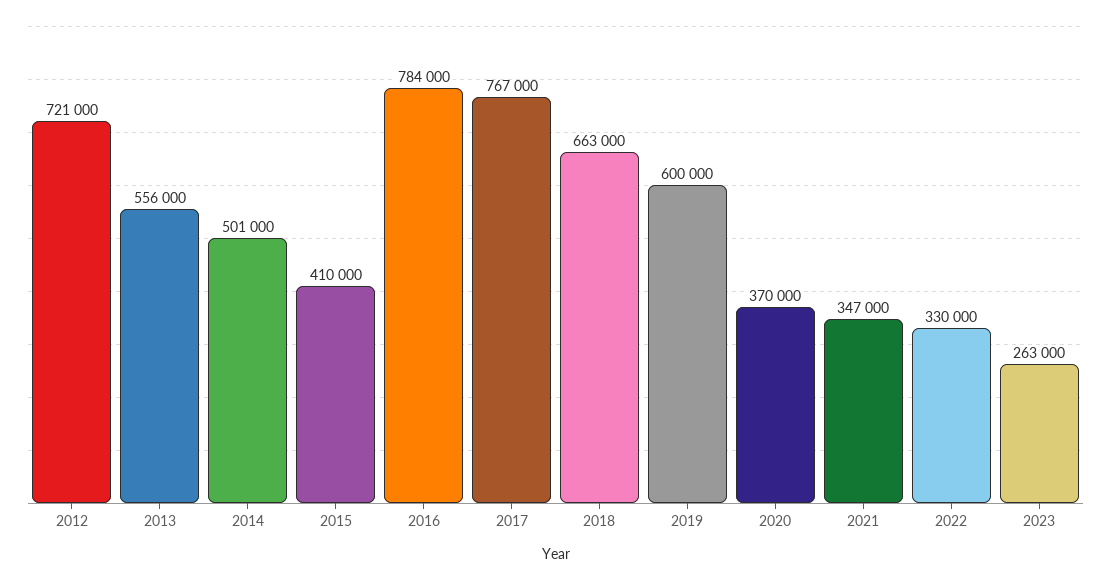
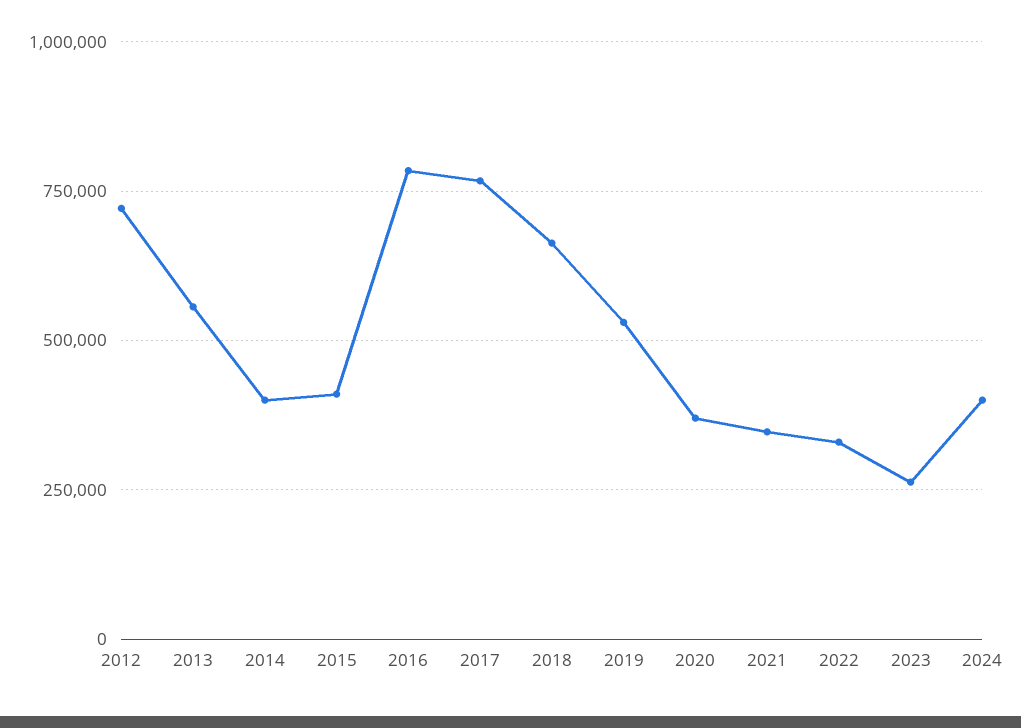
2014: 501000 -> 400000
2019: 600000 -> 525000
2024: none -> 400000

